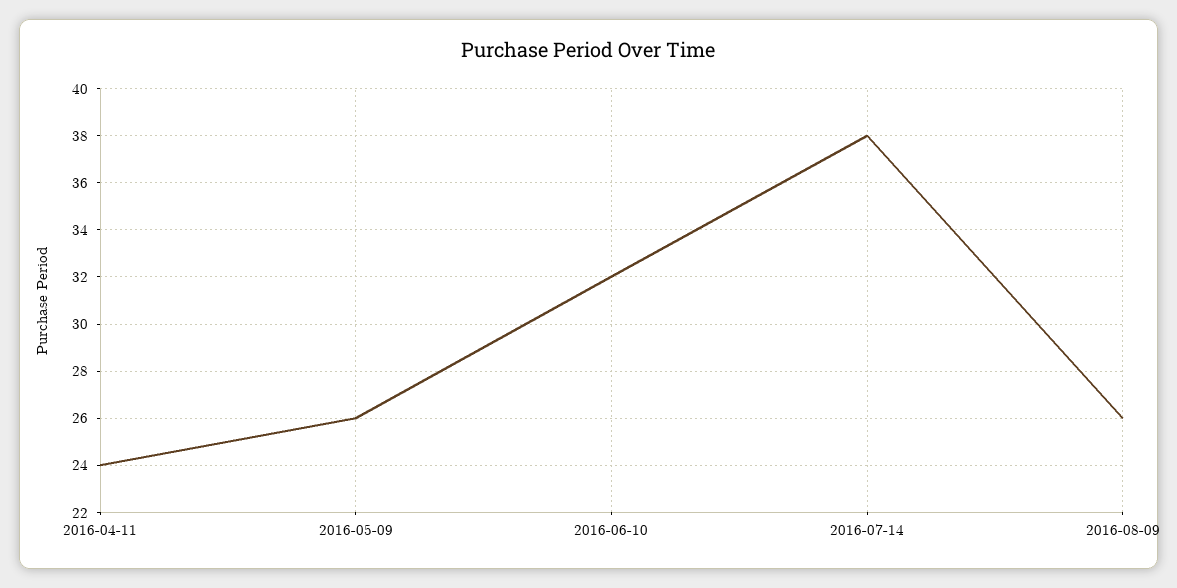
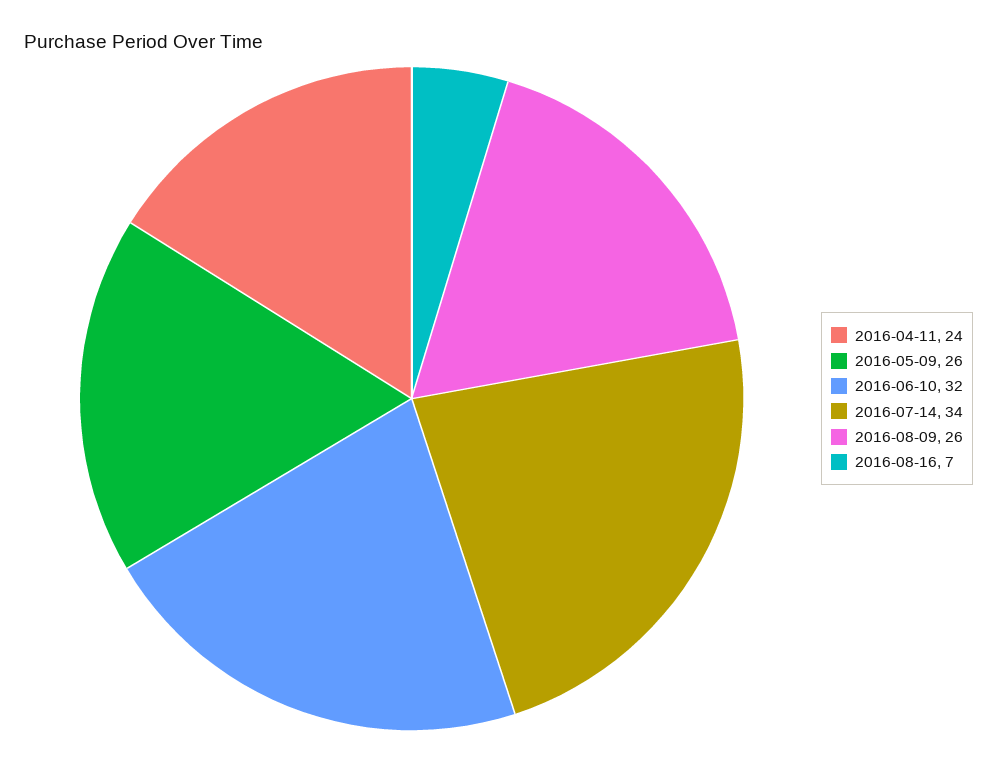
2016-07-14: 38 -> 34
2016-08-16: none -> 7

